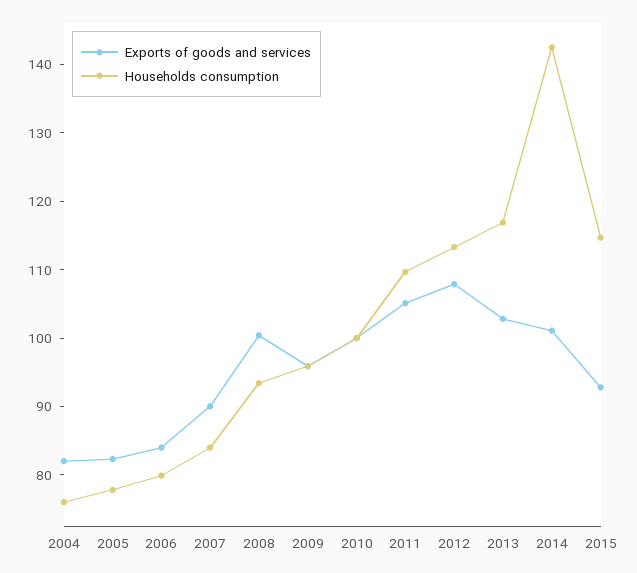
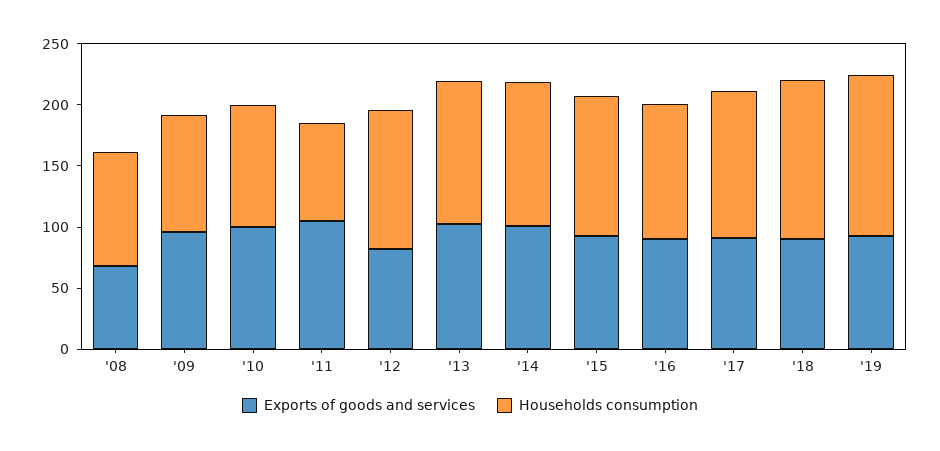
Exports of goods and services, 2004: 82 -> none
Households consumption, 2004: 76 -> none
Exports of goods and services, 2005: 82 -> none
Households consumption, 2005: 78 -> none
Exports of goods and services, 2006: 84 -> none
Households consumption, 2006: 80 -> none
Exports of goods and services, 2007: 90 -> none
Households consumption, 2007: 84 -> none
Exports of goods and services, 2008: 100 -> 70
Households consumption, 2011: 110 -> 80
Exports of goods and services, 2012: 108 -> 80
Households consumption, 2014: 142 -> 120
Exports of goods and services, '16: none -> 90
Households consumption, '16: none -> 110
Exports of goods and services, '17: none -> 90
Households consumption, '17: none -> 120
Exports of goods and services, '18: none -> 90
Households consumption, '18: none -> 130
Exports of goods and services, '19: none -> 90
Households consumption, '19: none -> 130

